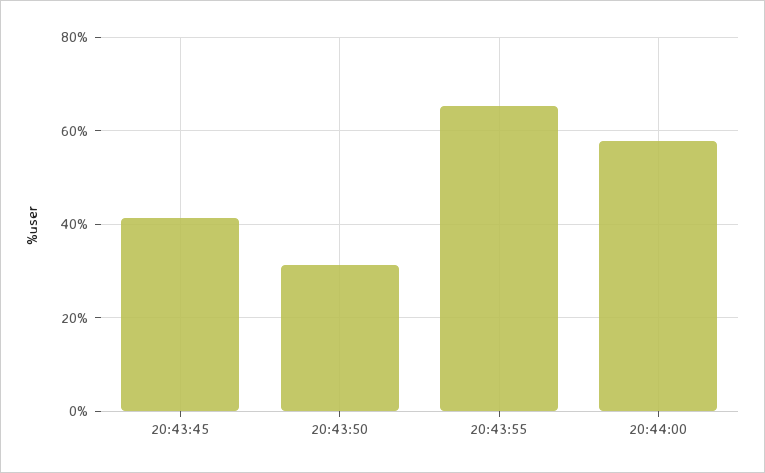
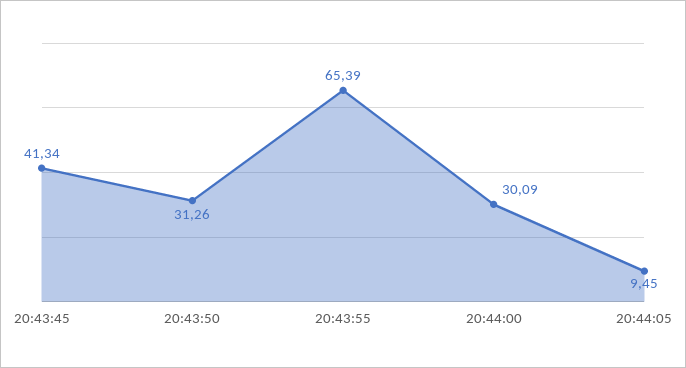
20:44:00: 58 -> 30.09
20:44:05: none -> 9.45

